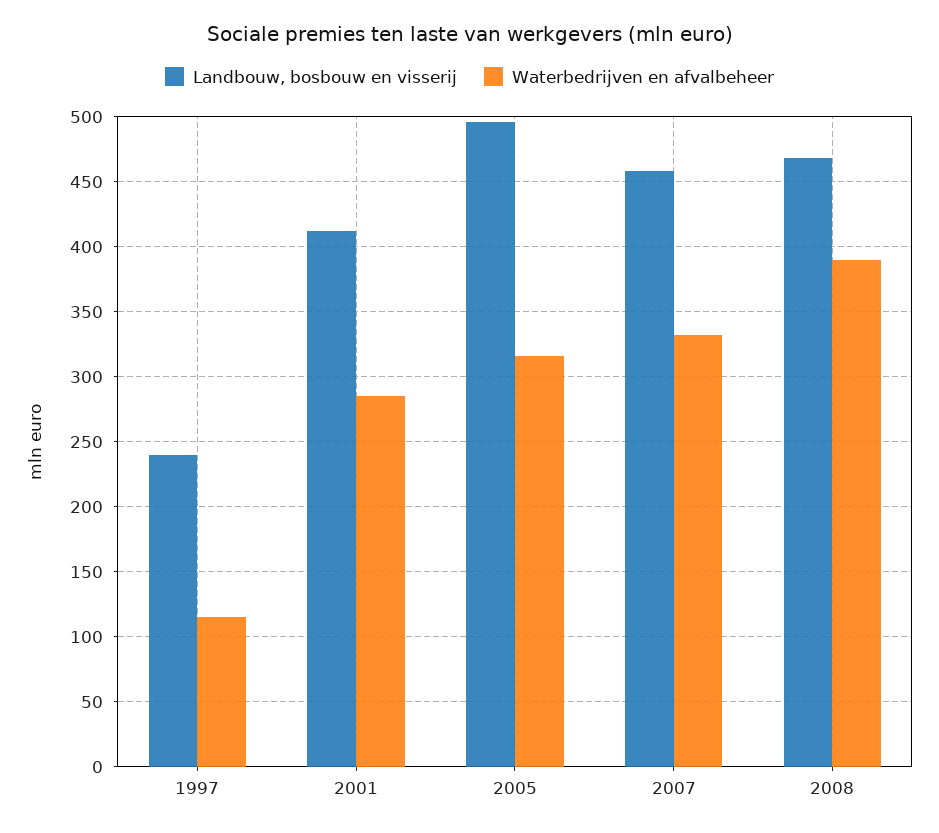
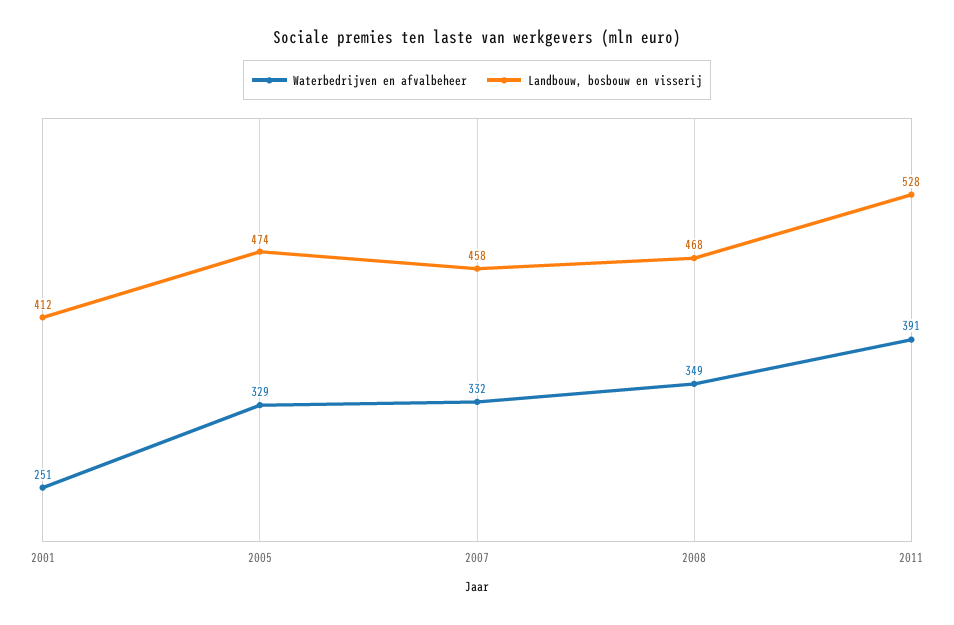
Landbouw, bosbouw en visserij, 1997: 240 -> none
Waterbedrijven en afvalbeheer, 1997: 115 -> none
Waterbedrijven en afvalbeheer, 2001: 285 -> 251
Landbouw, bosbouw en visserij, 2005: 495 -> 474
Waterbedrijven en afvalbeheer, 2005: 315 -> 329
Waterbedrijven en afvalbeheer, 2008: 390 -> 349
Waterbedrijven en afvalbeheer, 2011: none -> 391
Landbouw, bosbouw en visserij, 2011: none -> 528

